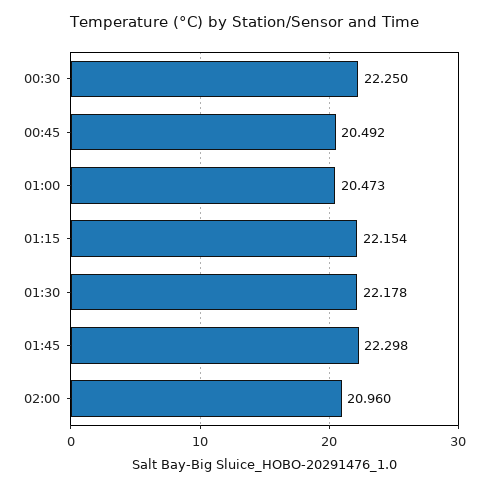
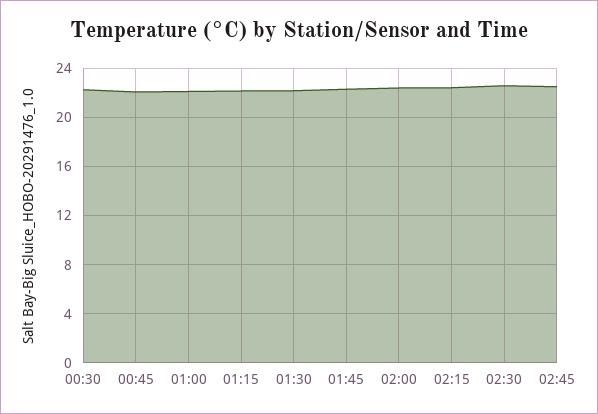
00:45: 20.492 -> 22
01:00: 20.473 -> 22
02:00: 20.96 -> 22.5
02:15: none -> 22.5
02:30: none -> 22.5
02:45: none -> 22.5

